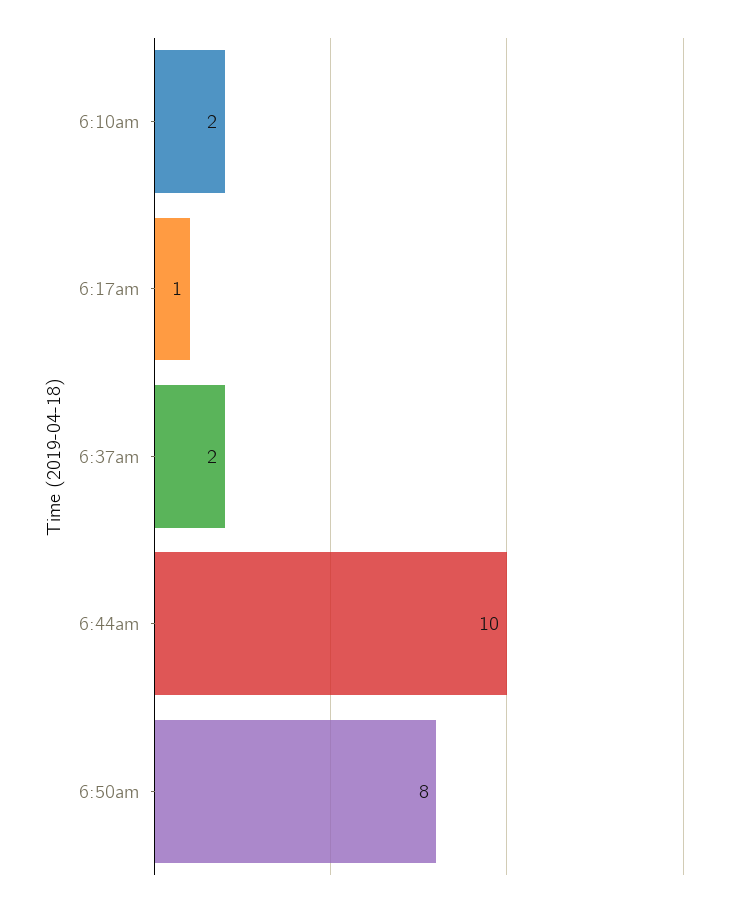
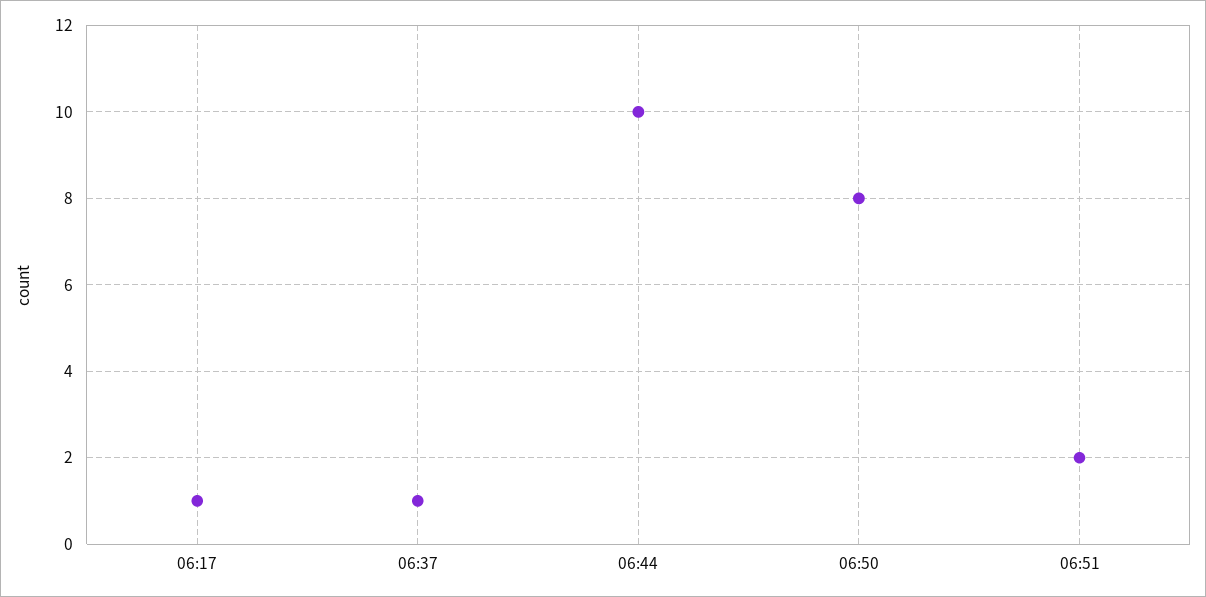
6:10am: 2 -> none
6:37am: 2 -> 1
06:51: none -> 2

